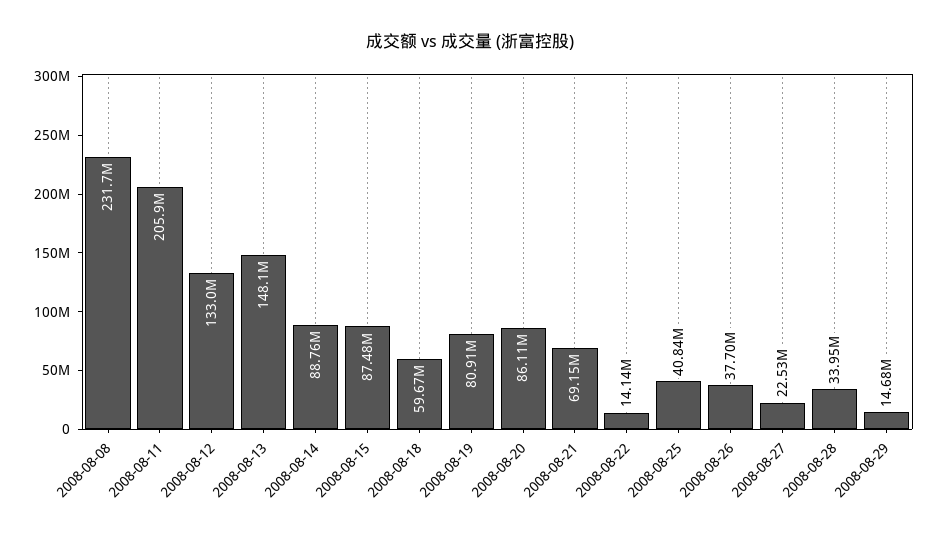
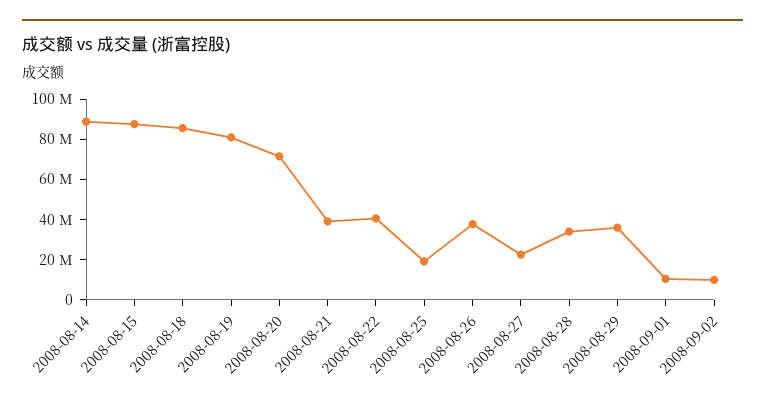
2008-08-08: 231700000 -> none
2008-08-11: 205900000 -> none
2008-08-12: 133000000 -> none
2008-08-13: 148100000 -> none
2008-08-18: 59670000 -> 85000000
2008-08-20: 86110000 -> 70000000
2008-08-21: 69150000 -> 40000000
2008-08-22: 14140000 -> 40000000
2008-08-25: 40840000 -> 20000000
2008-08-29: 14680000 -> 35000000
2008-09-01: none -> 10000000
2008-09-02: none -> 10000000

